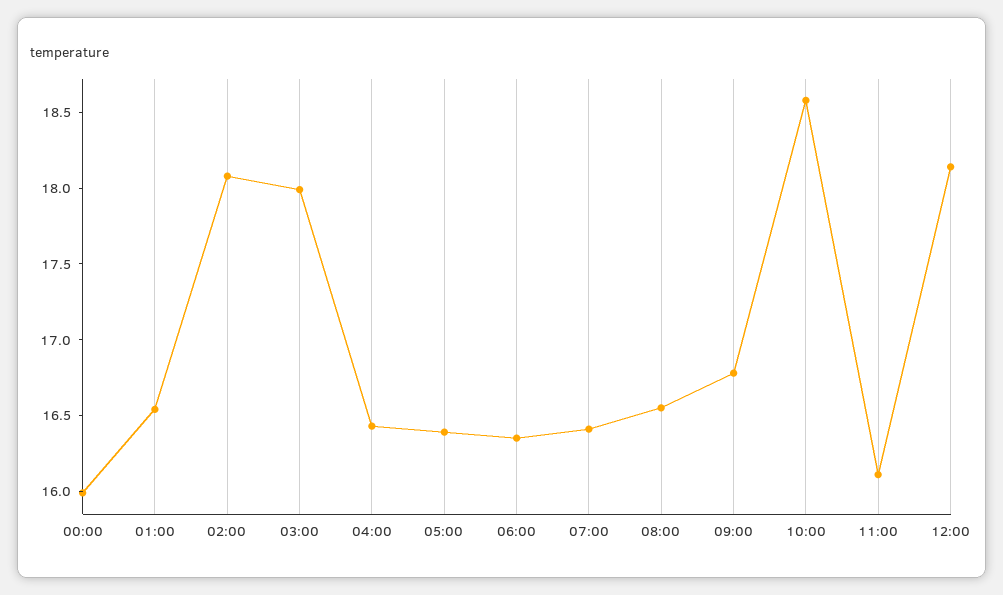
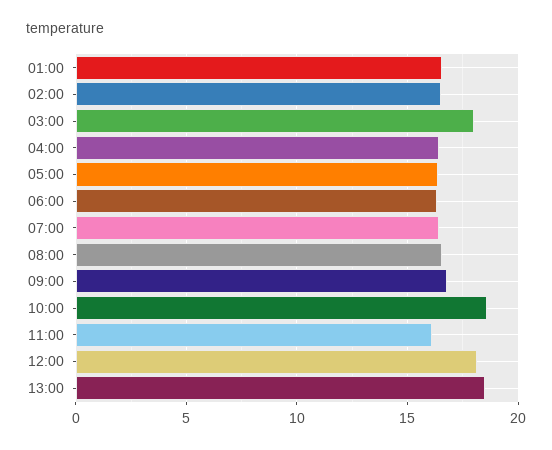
00:00: 16 -> none
02:00: 18.1 -> 16.5
13:00: none -> 18.5

